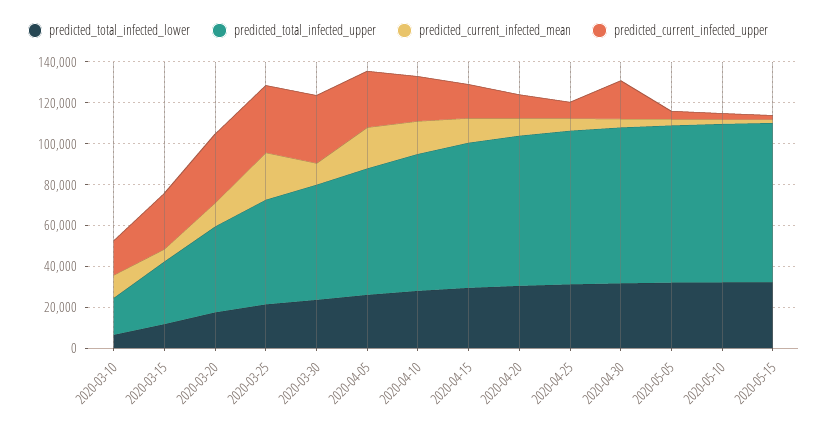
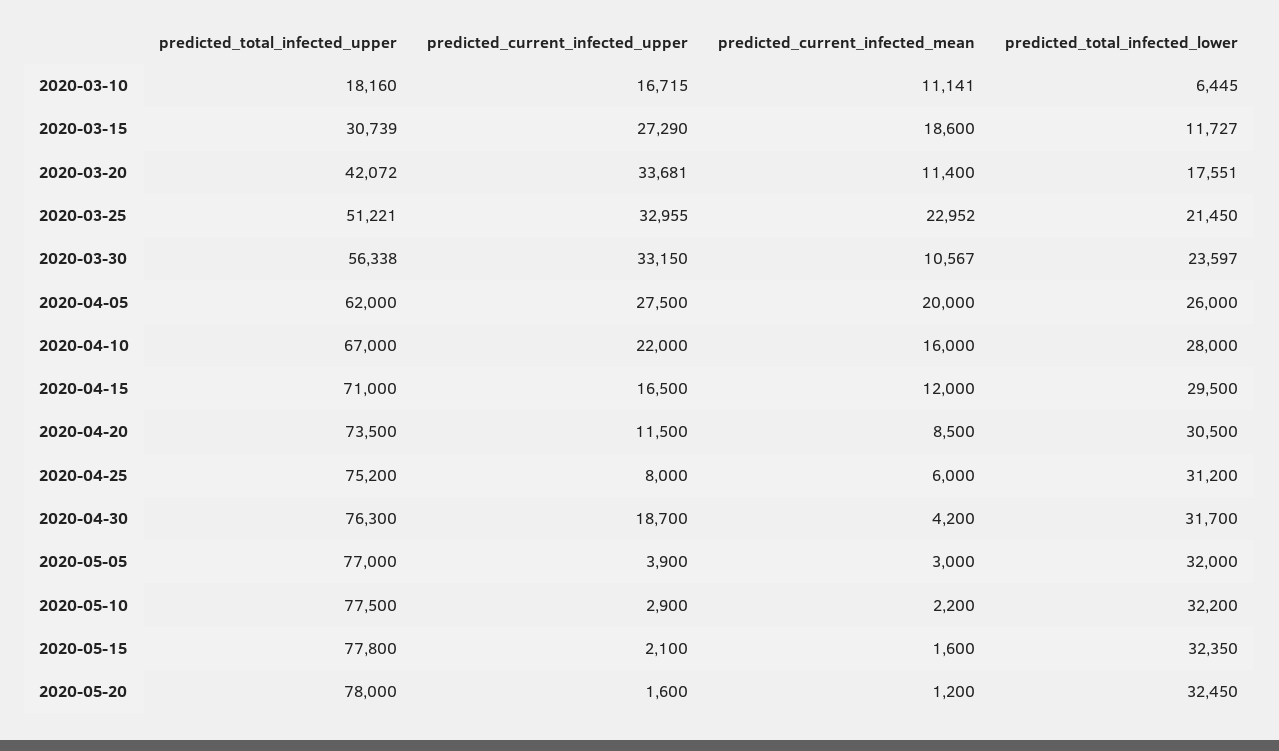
predicted_current_infected_mean, 2020-03-15: 5000 -> 18600
predicted_total_infected_upper, 2020-05-20: none -> 78000
predicted_current_infected_upper, 2020-05-20: none -> 1600
predicted_current_infected_mean, 2020-05-20: none -> 1200
predicted_total_infected_lower, 2020-05-20: none -> 32450

